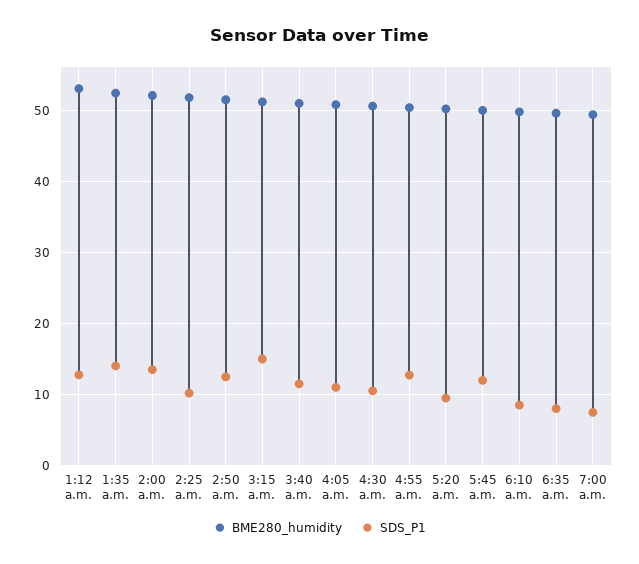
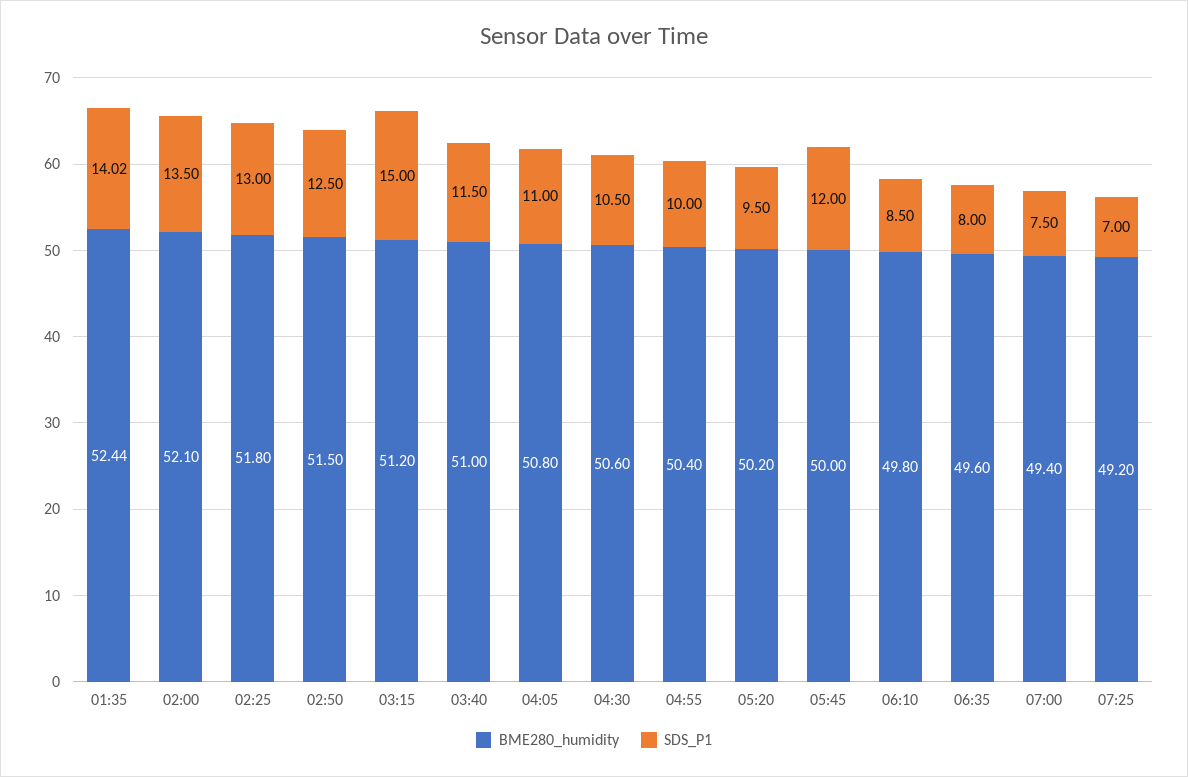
BME280_humidity, 1:12 a.m.: 53 -> none
SDS_P1, 1:12 a.m.: 13 -> none
SDS_P1, 2:25 a.m.: 10 -> 13
SDS_P1, 4:55 a.m.: 13 -> 10
BME280_humidity, 07:25: none -> 49.2
SDS_P1, 07:25: none -> 7

